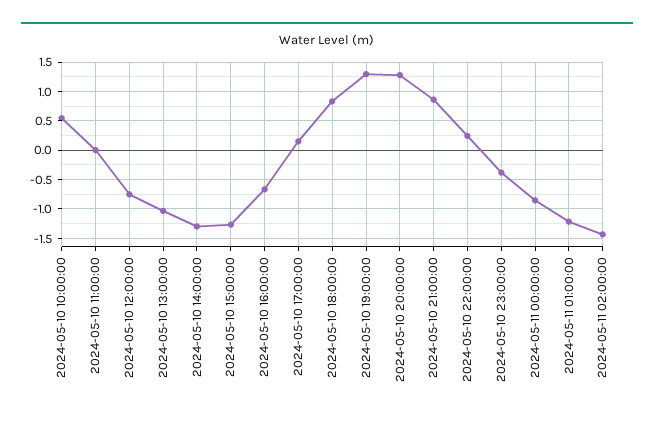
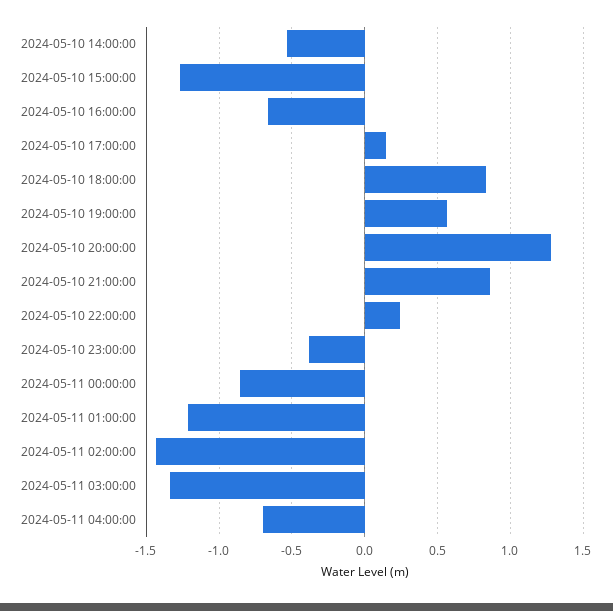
2024-05-10 10:00:00: 0.5 -> none
2024-05-10 11:00:00: 0 -> none
2024-05-10 12:00:00: -0.75 -> none
2024-05-10 13:00:00: -1 -> none
2024-05-10 14:00:00: -1.25 -> -0.55
2024-05-10 19:00:00: 1.25 -> 0.55
2024-05-11 03:00:00: none -> -1.35
2024-05-11 04:00:00: none -> -0.7

